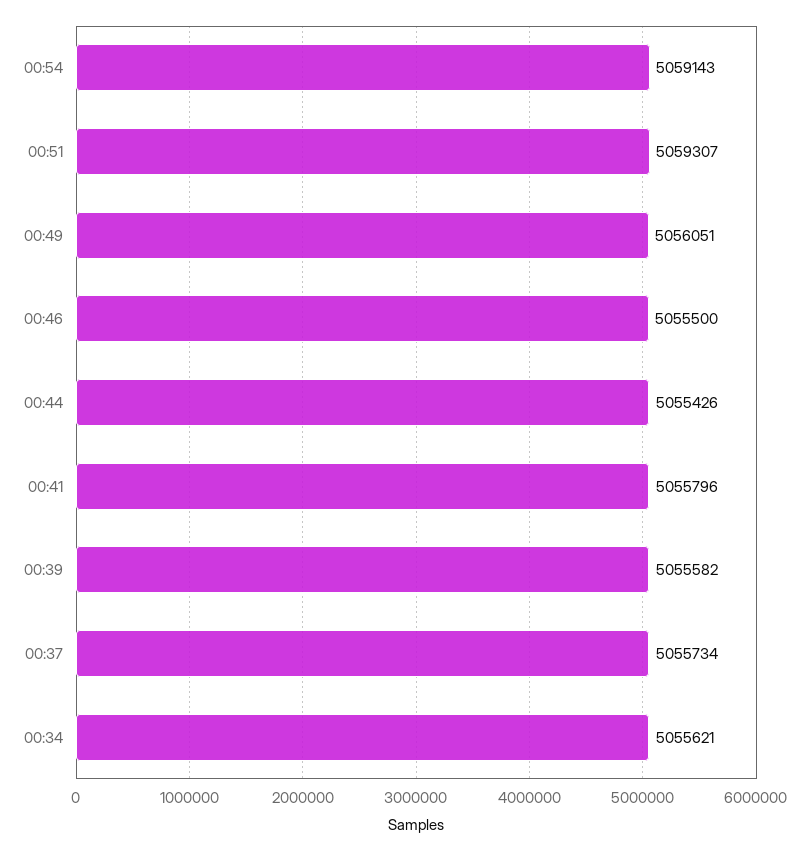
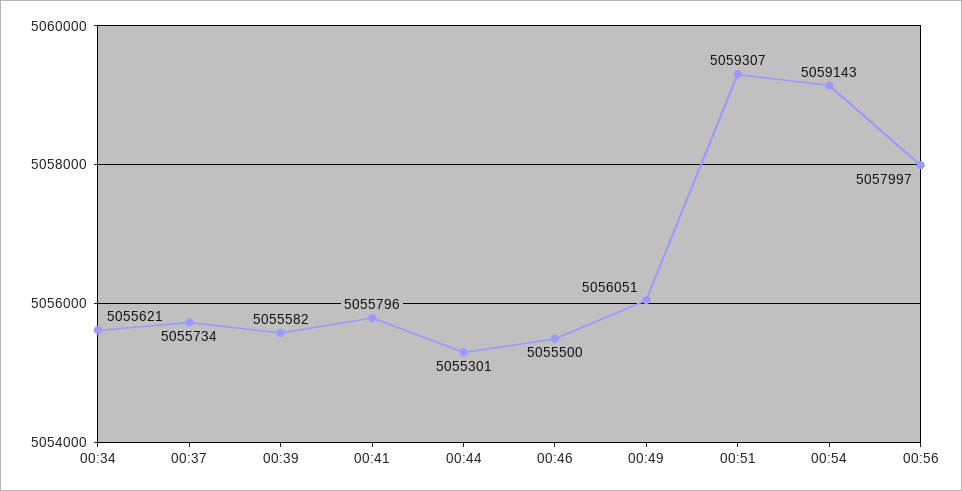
00:44: 5055426 -> 5055301
00:56: none -> 5057997

